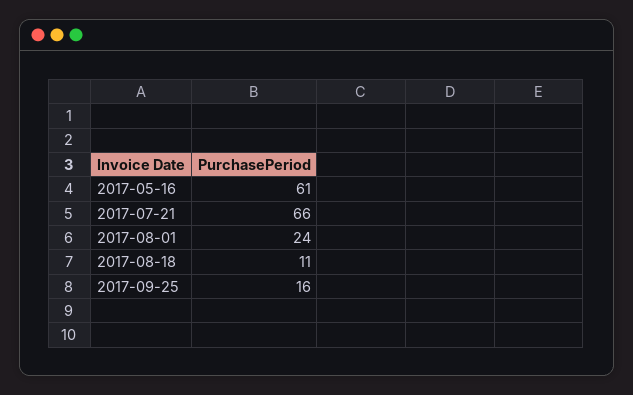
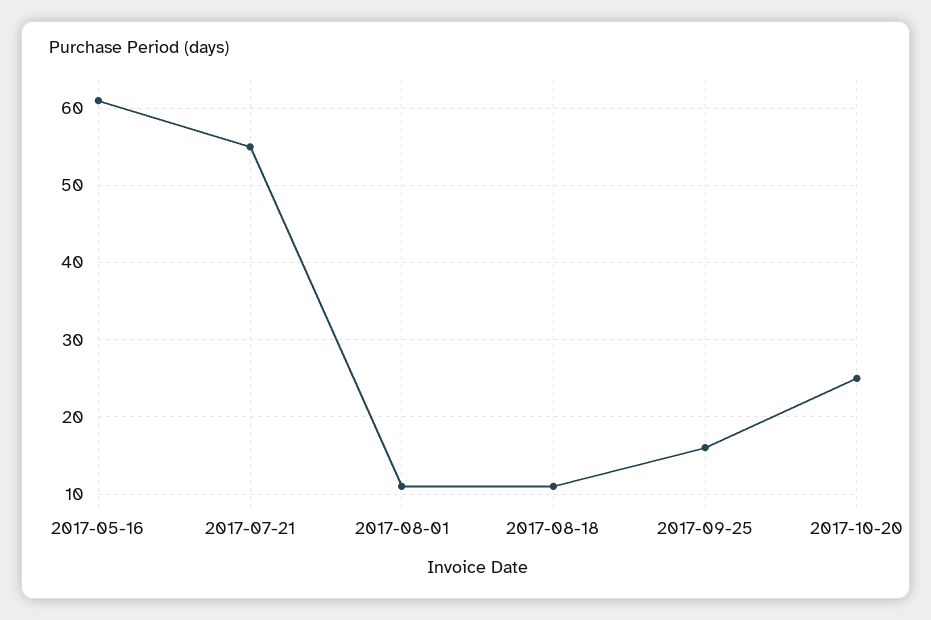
2017-07-21: 66 -> 55
2017-08-01: 24 -> 11
2017-10-20: none -> 25

